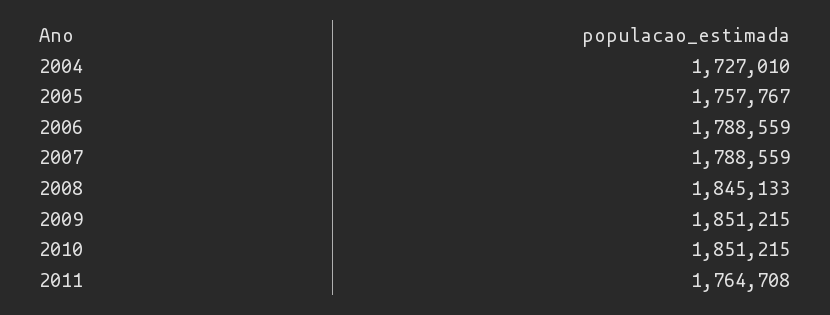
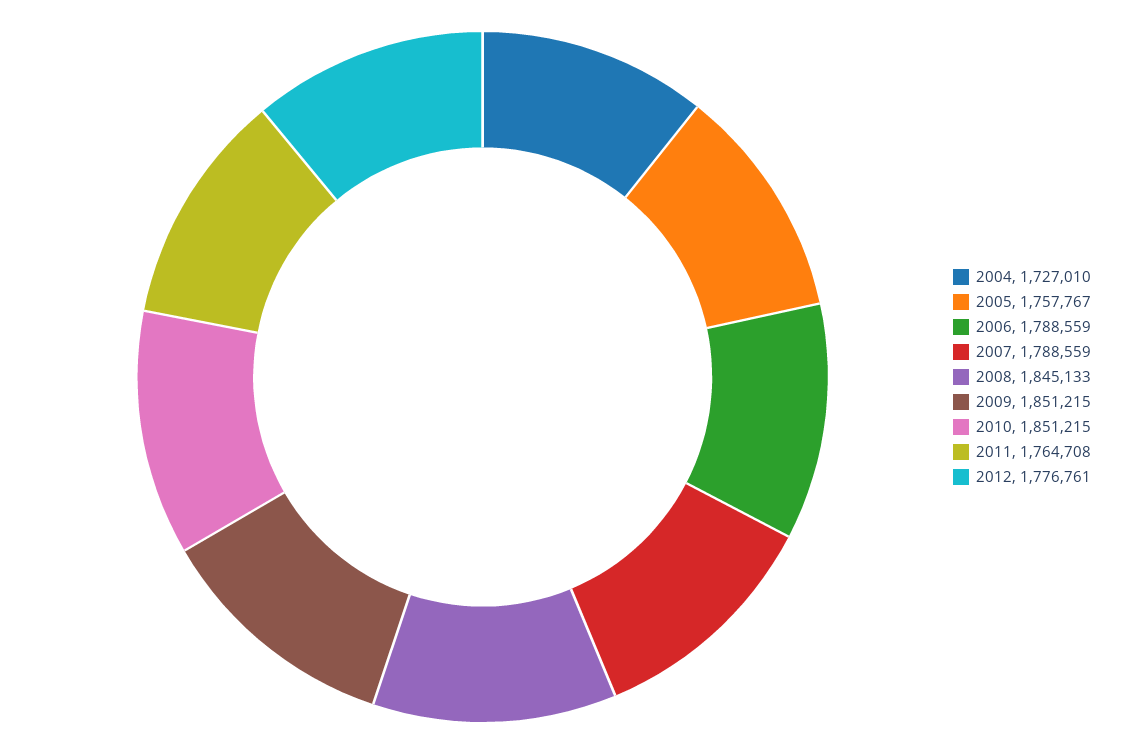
2012: none -> 1776761

